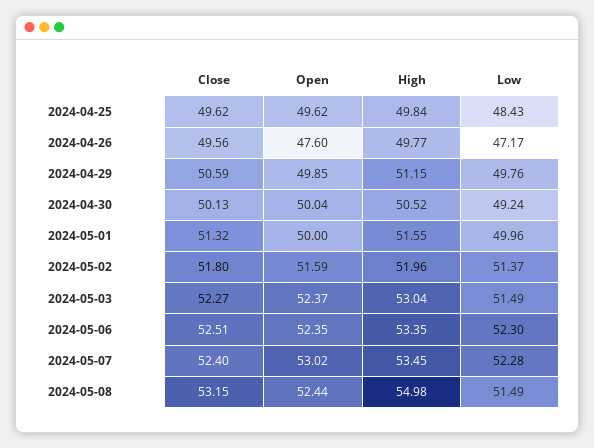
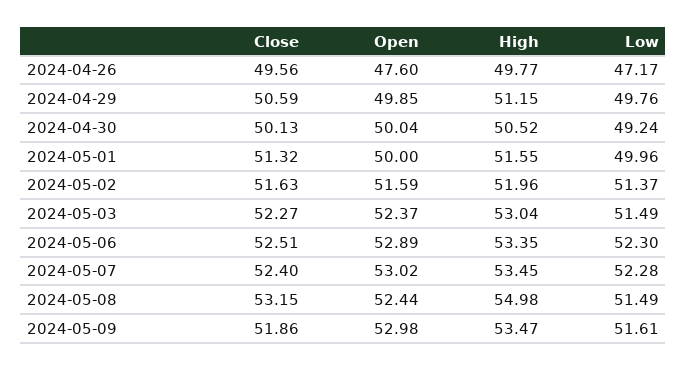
Close, 2024-04-25: 49.62 -> none
Open, 2024-04-25: 49.62 -> none
High, 2024-04-25: 49.84 -> none
Low, 2024-04-25: 48.43 -> none
Close, 2024-05-02: 51.8 -> 51.63
Open, 2024-05-06: 52.35 -> 52.89
Close, 2024-05-09: none -> 51.86
Open, 2024-05-09: none -> 52.98
High, 2024-05-09: none -> 53.47
Low, 2024-05-09: none -> 51.61

